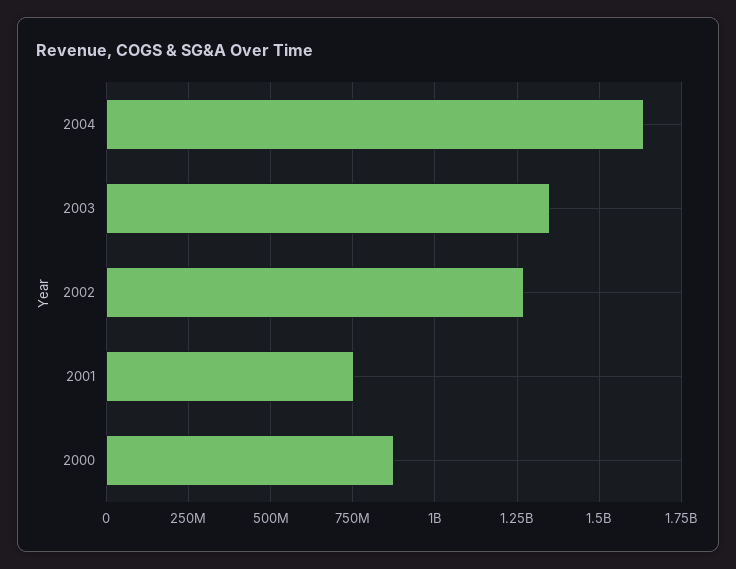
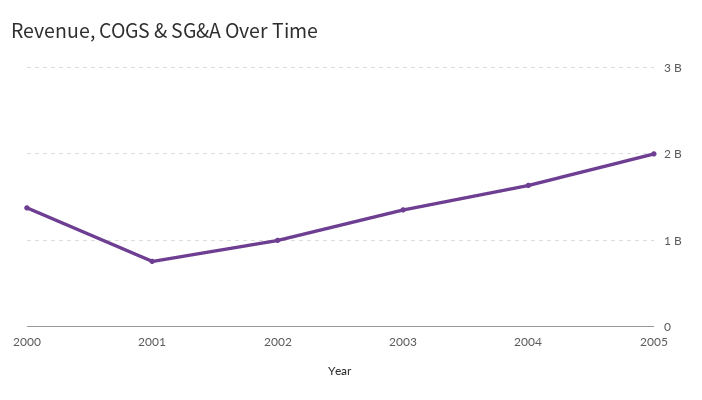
2002: 1275000000 -> 1000000000
2000: 875000000 -> 1400000000
2005: none -> 2000000000

